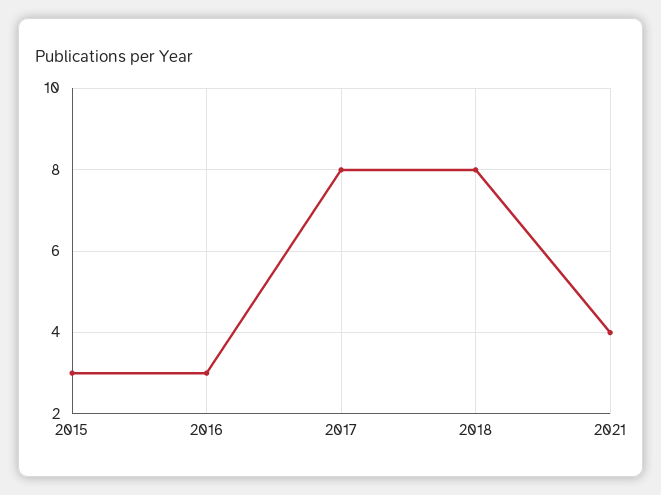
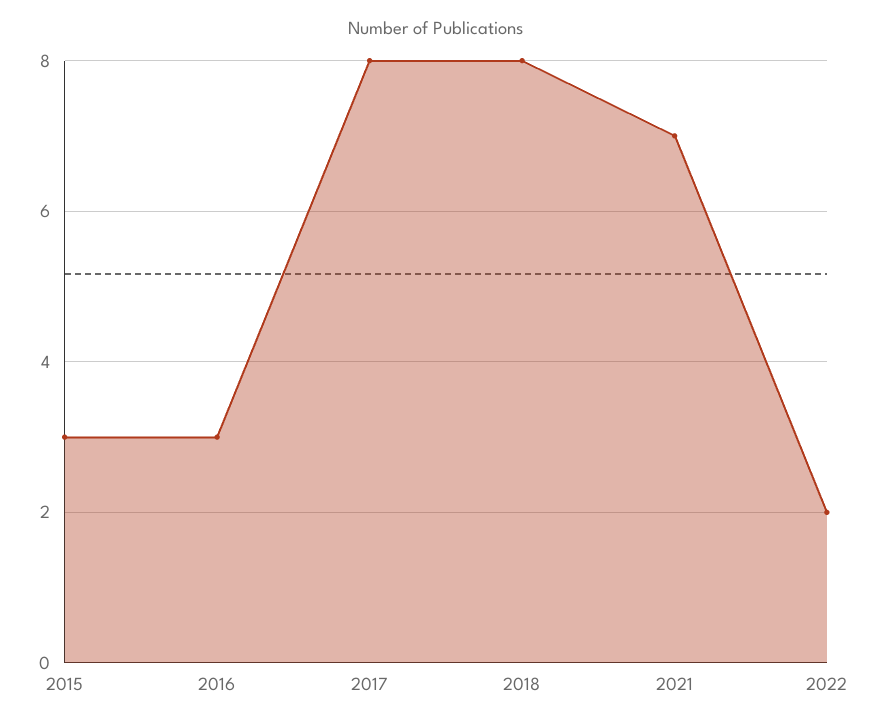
2021: 4 -> 7
2022: none -> 2

